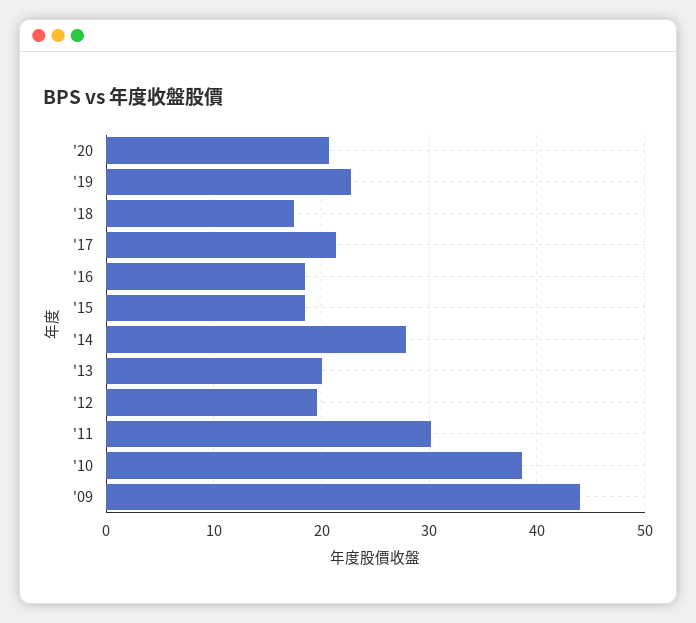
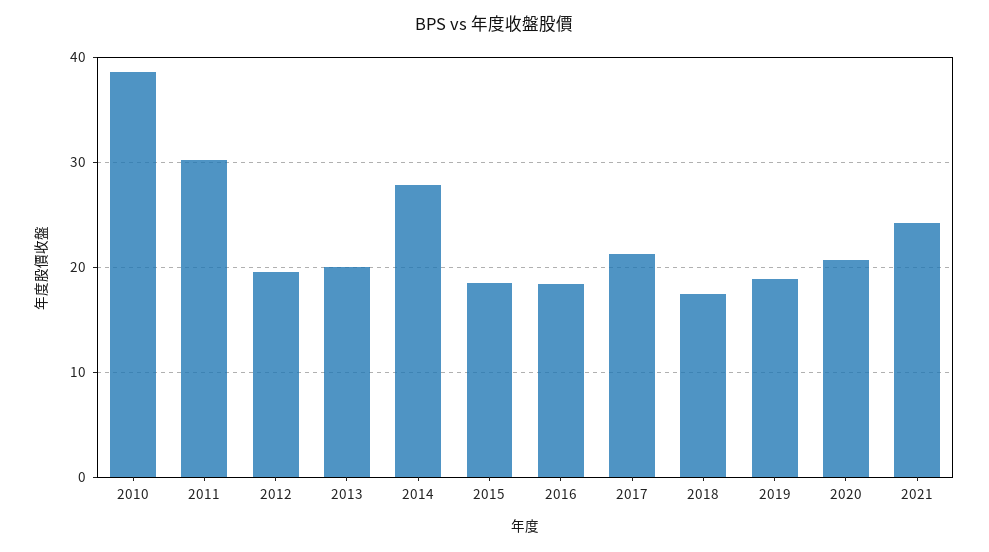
'19: 23 -> 19
'09: 44 -> none
2021: none -> 24

